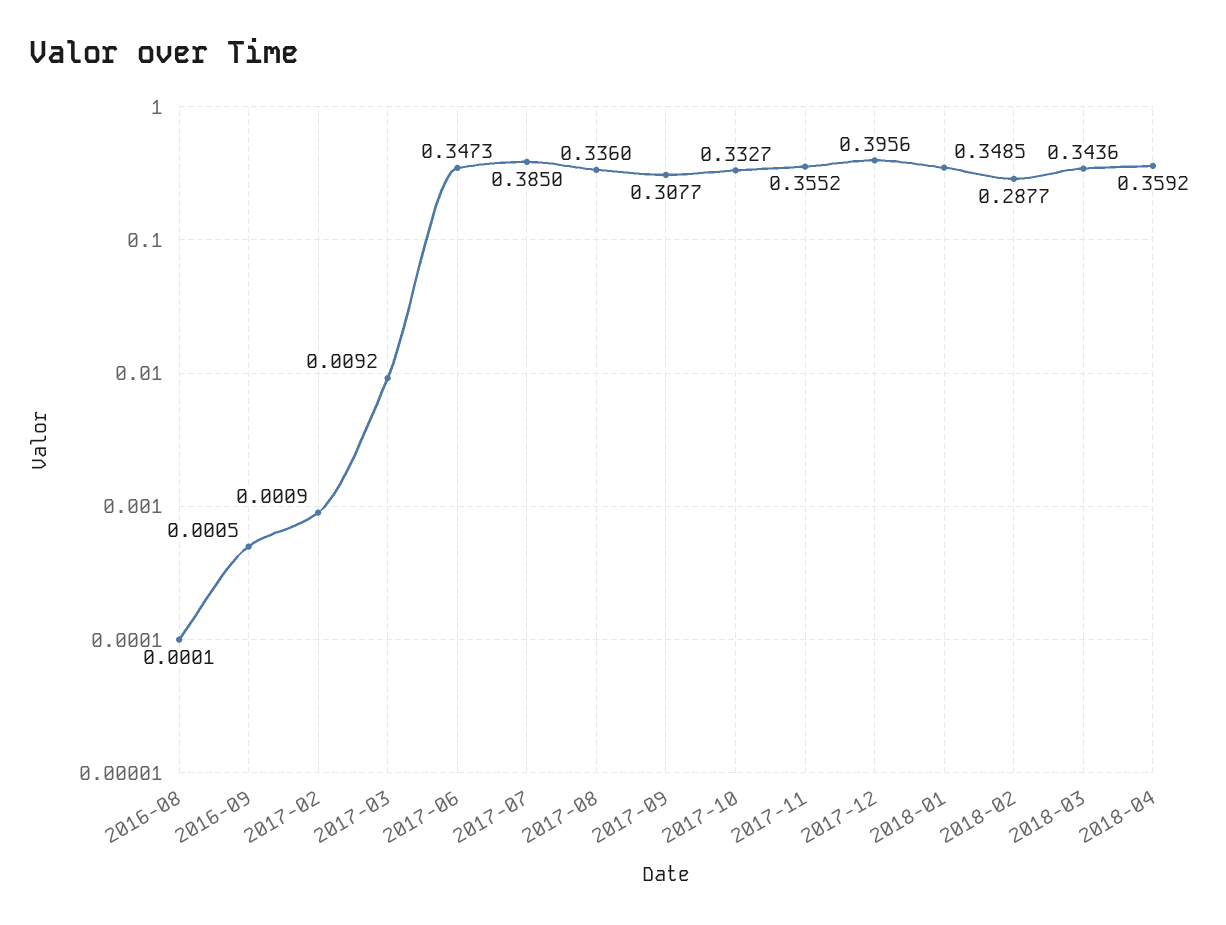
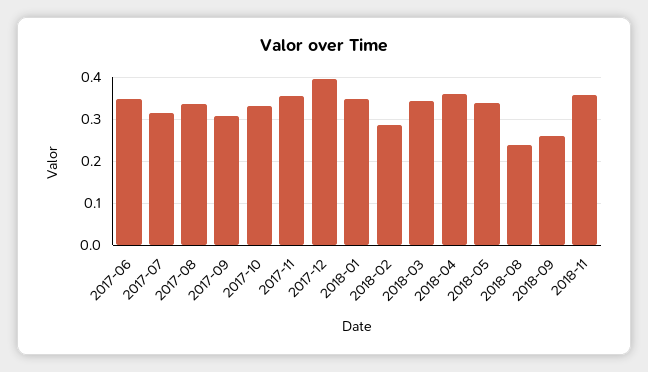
2016-08: 0.0001 -> none
2016-09: 0.0005 -> none
2017-02: 0.0009 -> none
2017-03: 0.0092 -> none
2017-07: 0.385 -> 0.32
2018-05: none -> 0.34
2018-08: none -> 0.24
2018-09: none -> 0.26
2018-11: none -> 0.36

